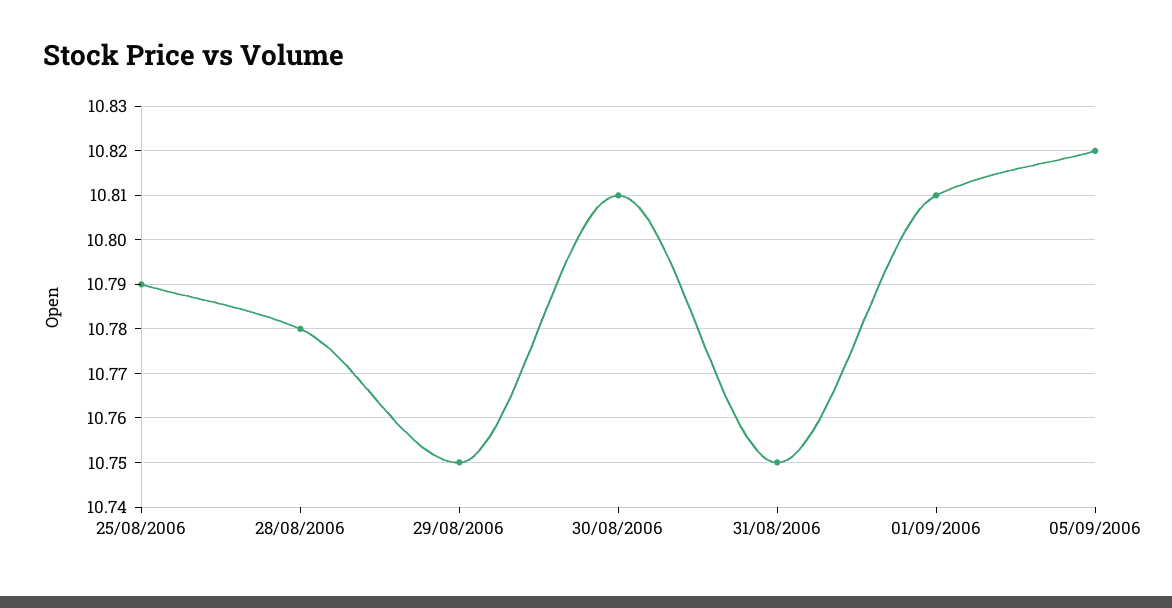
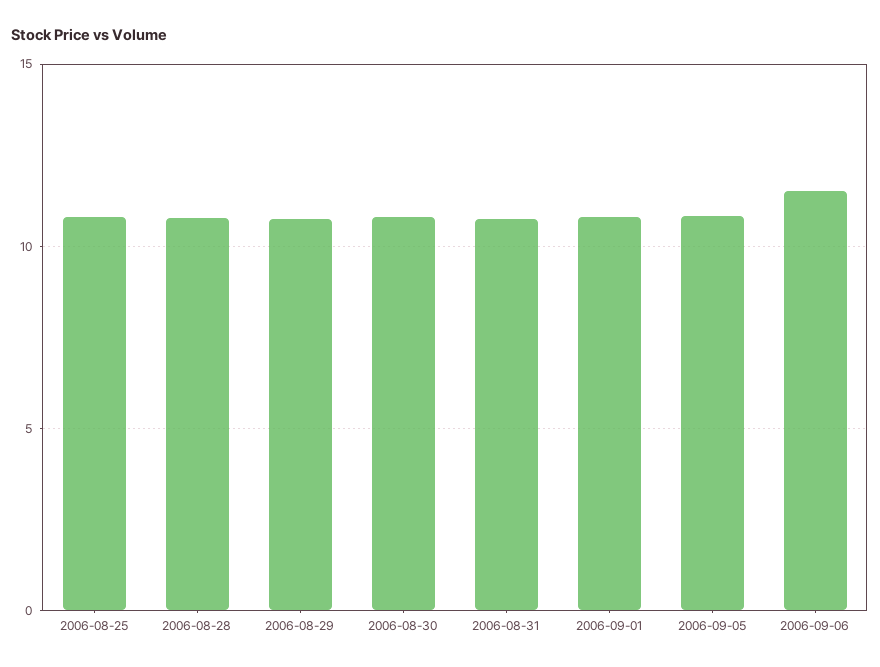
2006-09-06: none -> 11.5

